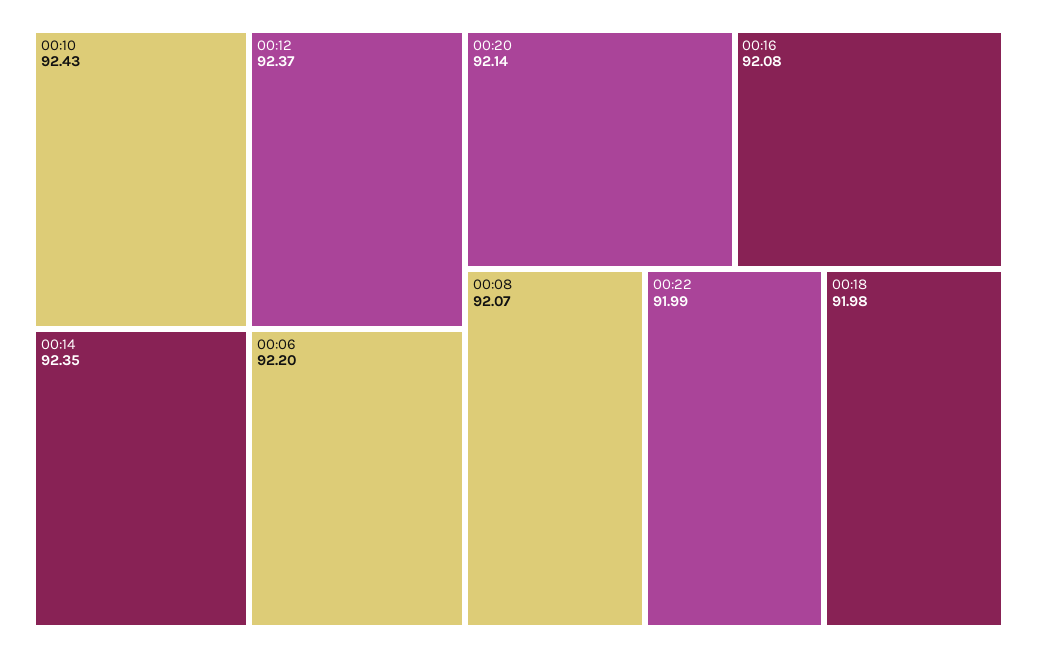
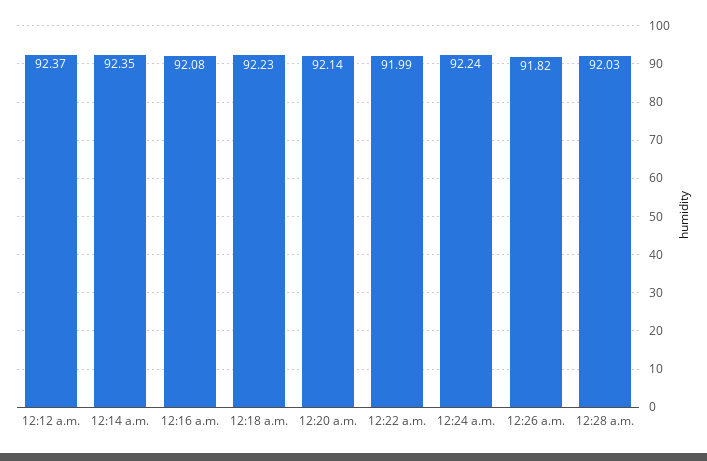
00:10: 92.43 -> none
00:06: 92.2 -> none
00:08: 92.07 -> none
00:18: 91.98 -> 92.23
12:24 a.m.: none -> 92.24
12:26 a.m.: none -> 91.82
12:28 a.m.: none -> 92.03

